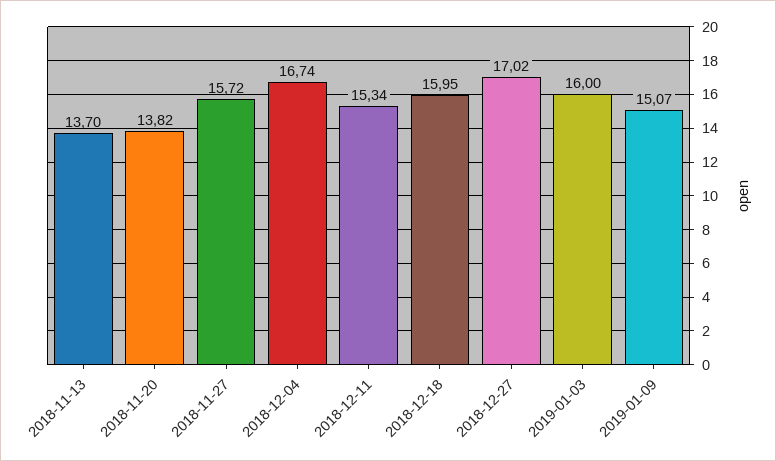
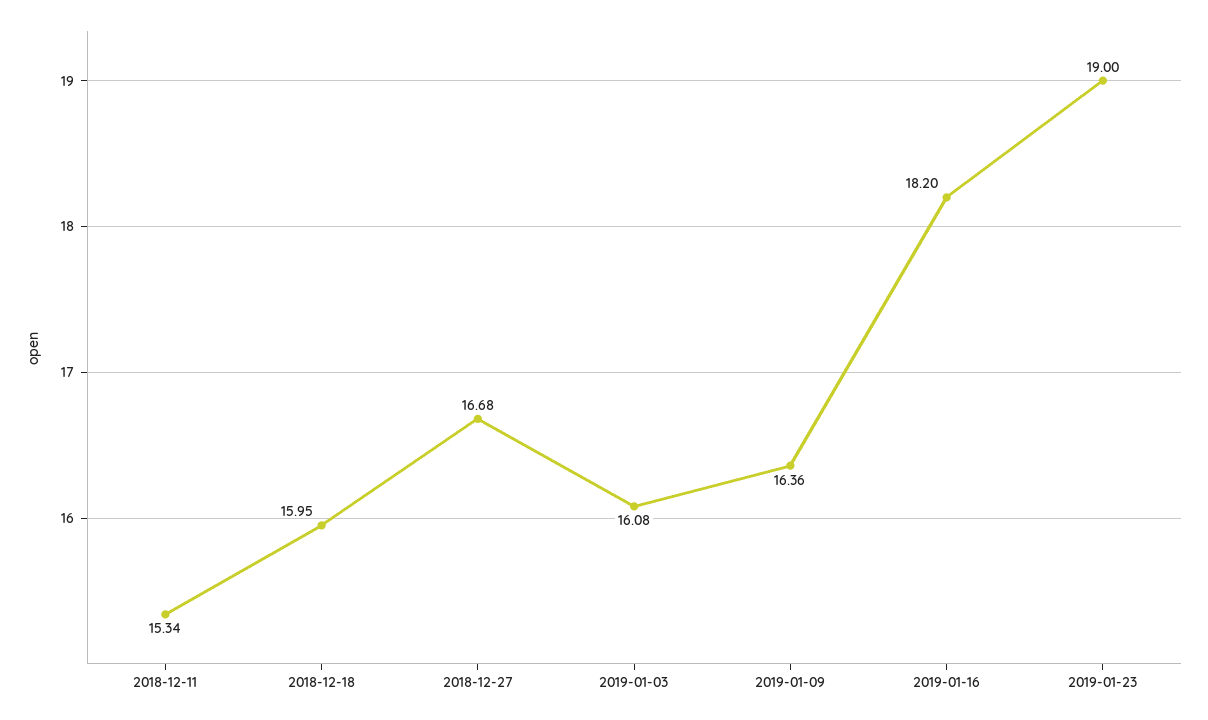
2018-11-13: 13.7 -> none
2018-11-20: 13.82 -> none
2018-11-27: 15.72 -> none
2018-12-04: 16.74 -> none
2018-12-27: 17.02 -> 16.68
2019-01-03: 16 -> 16.08
2019-01-09: 15.07 -> 16.36
2019-01-16: none -> 18.2
2019-01-23: none -> 19

